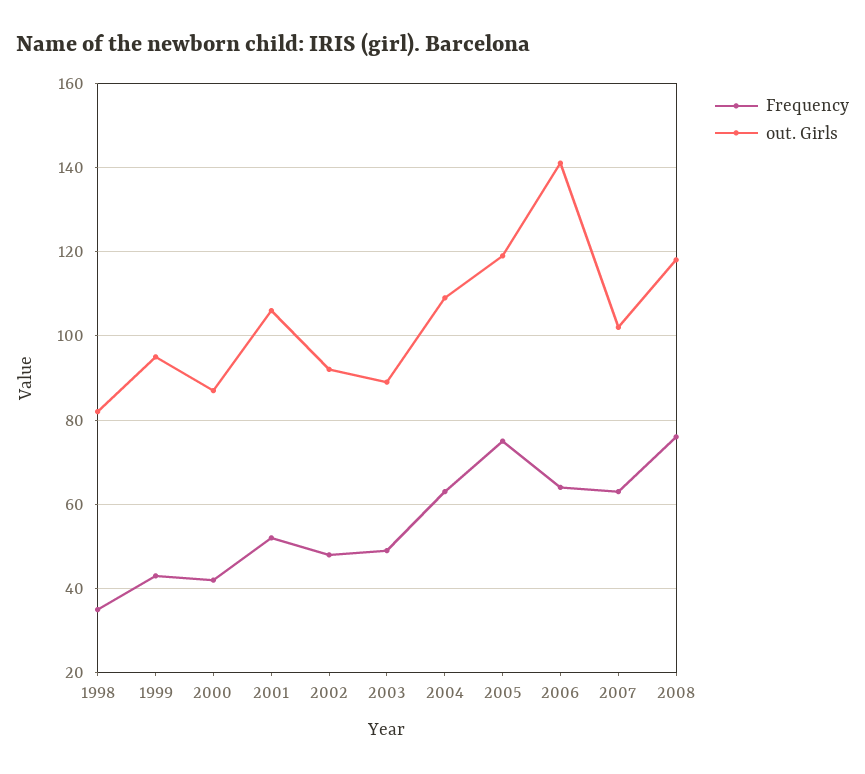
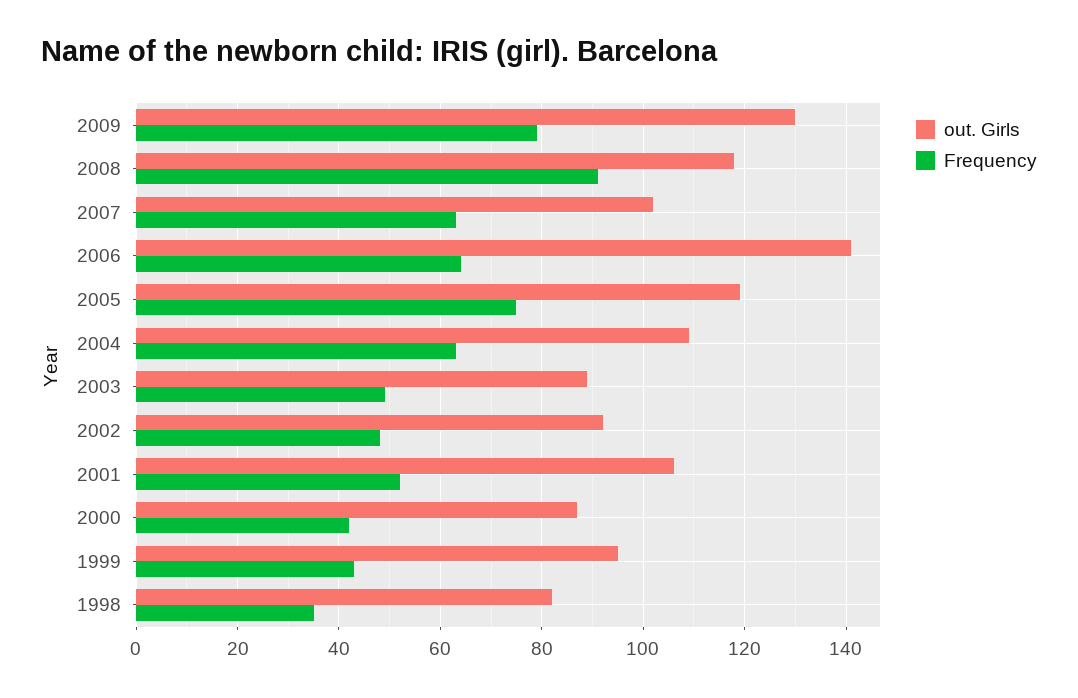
Frequency, 2008: 75 -> 90
out. Girls, 2009: none -> 130
Frequency, 2009: none -> 80

